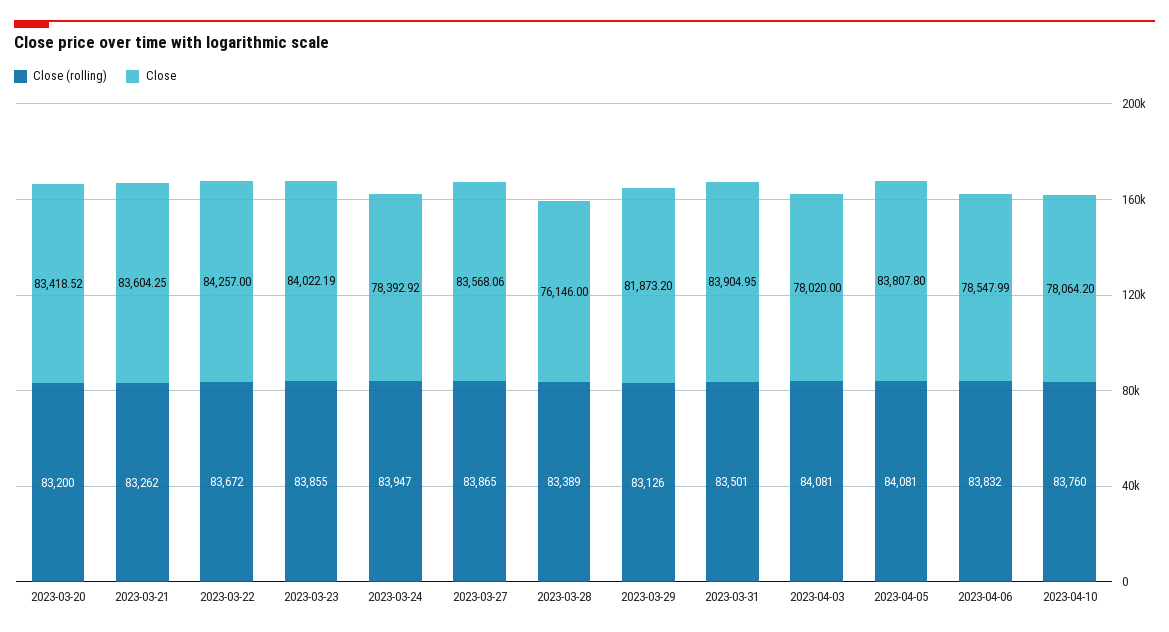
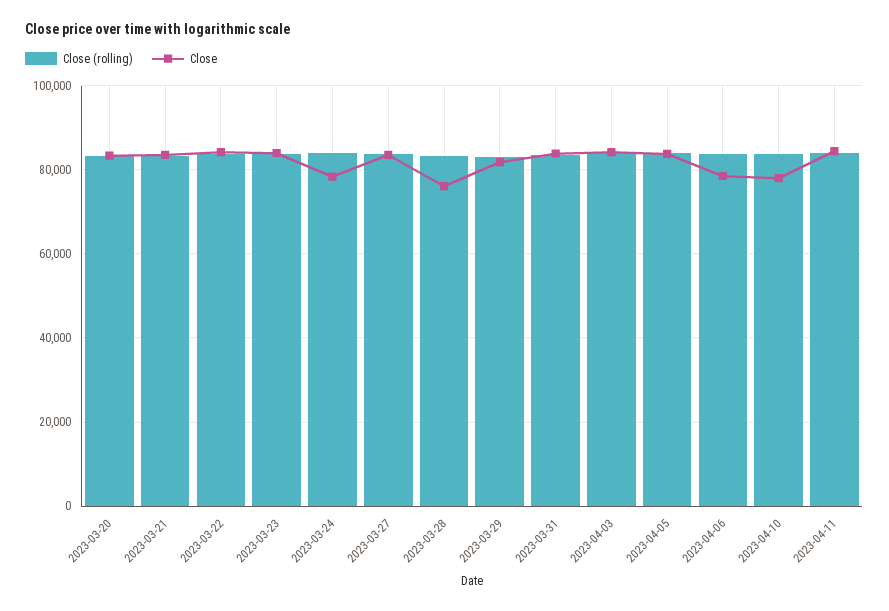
Close, 2023-04-03: 78020 -> 84000
Close (rolling), 2023-04-11: none -> 84000
Close, 2023-04-11: none -> 84000

